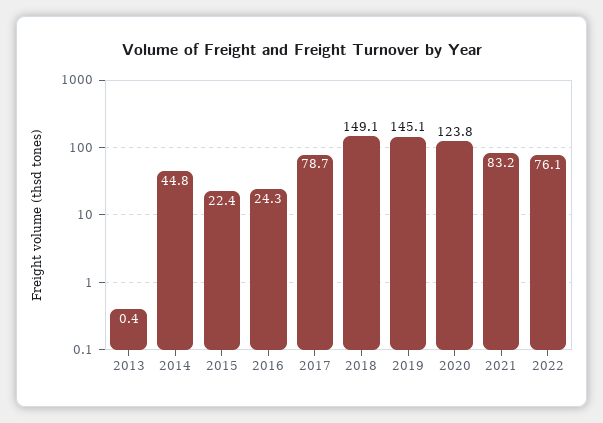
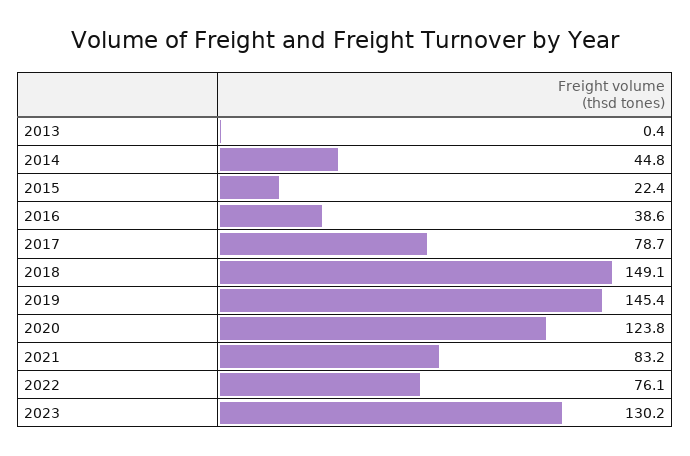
2016: 24.3 -> 38.6
2019: 145.1 -> 145.4
2023: none -> 130.2

